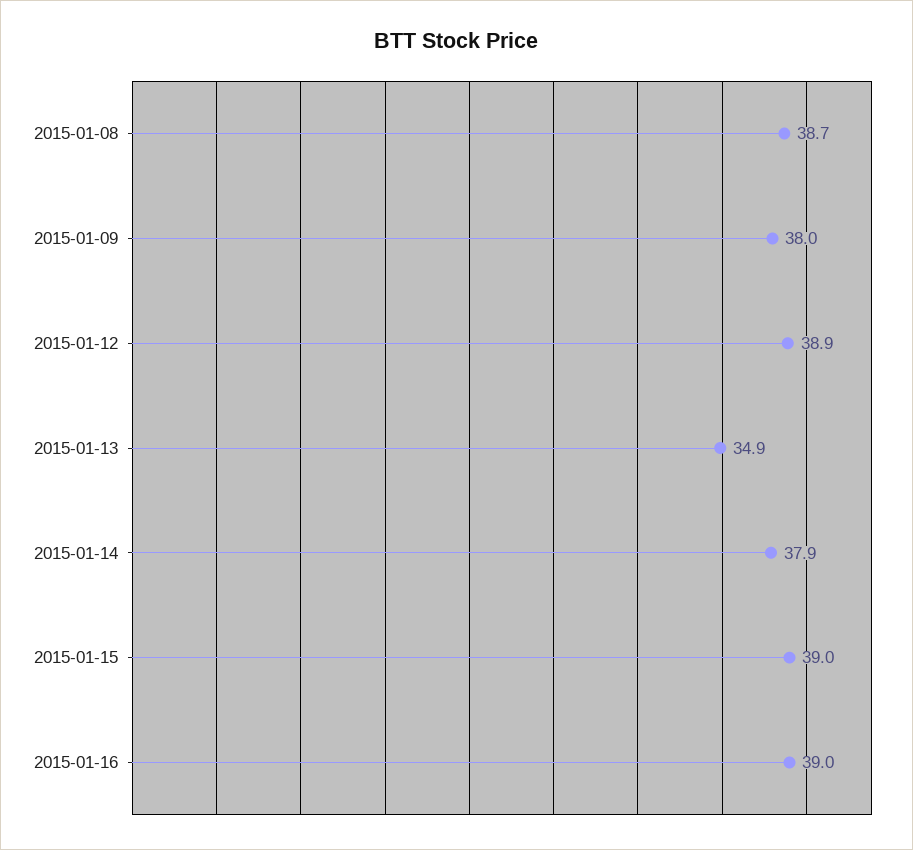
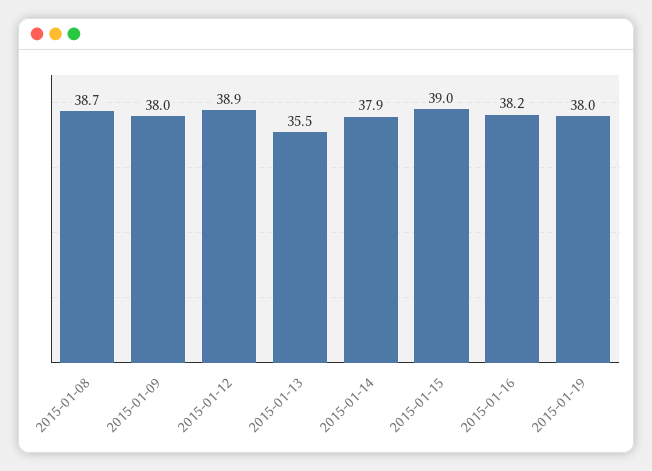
2015-01-13: 34.9 -> 35.5
2015-01-16: 39 -> 38.2
2015-01-19: none -> 38

